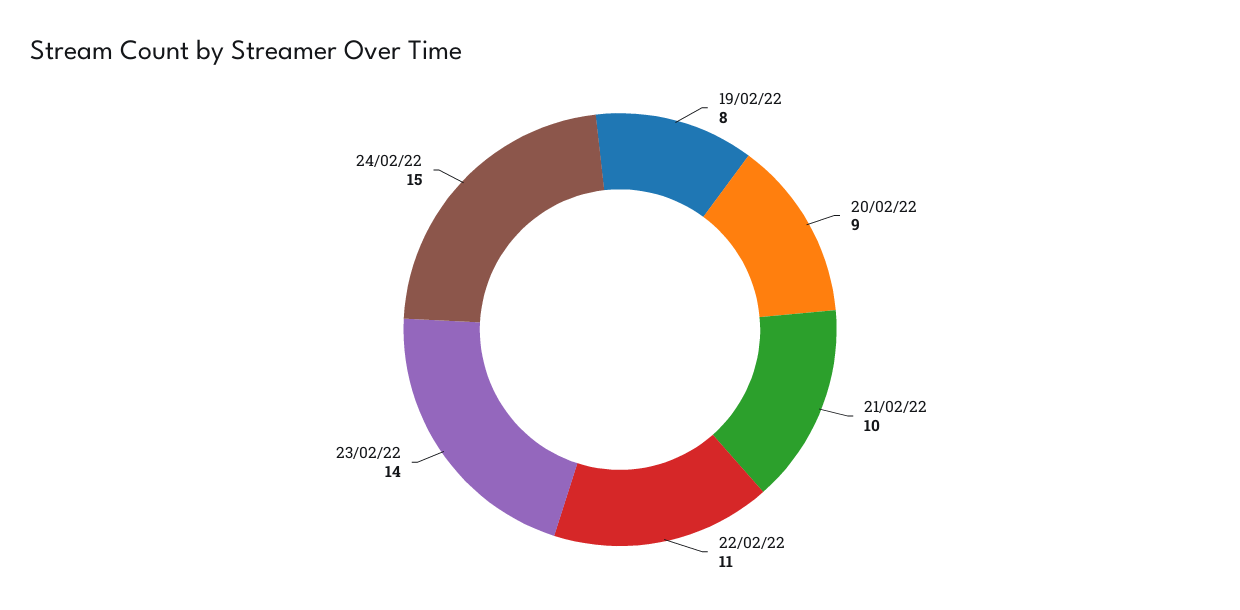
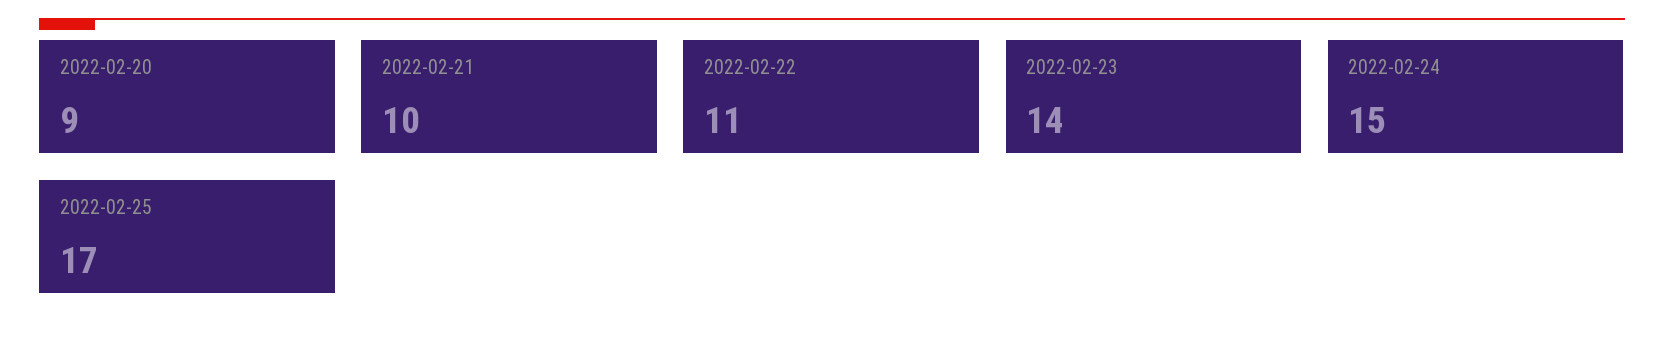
19/02/22: 8 -> none
2022-02-25: none -> 17

